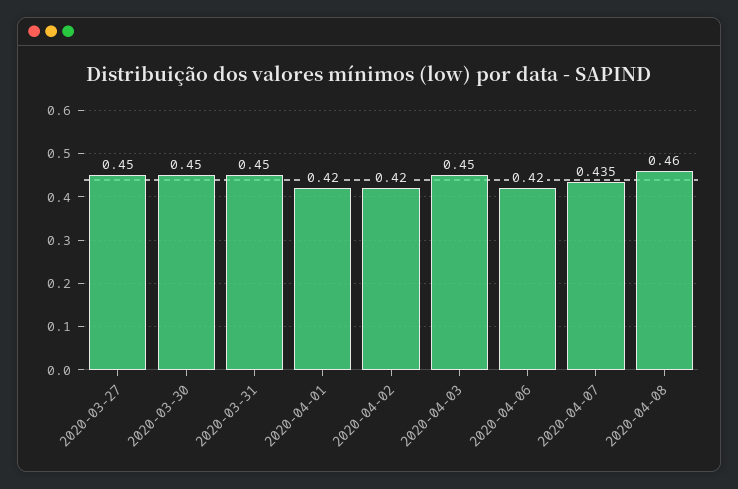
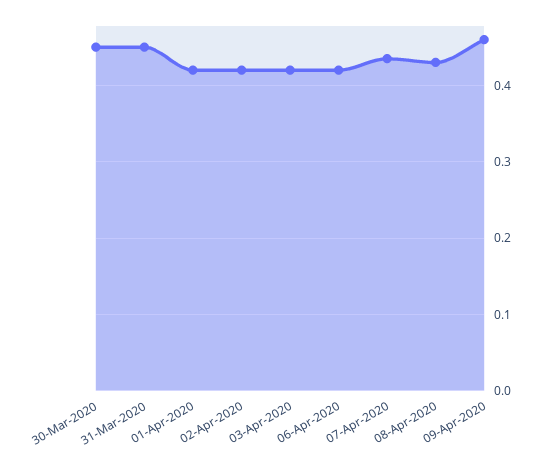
2020-03-27: 0.45 -> none
2020-04-03: 0.45 -> 0.42
2020-04-08: 0.46 -> 0.43
09-Apr-2020: none -> 0.46

